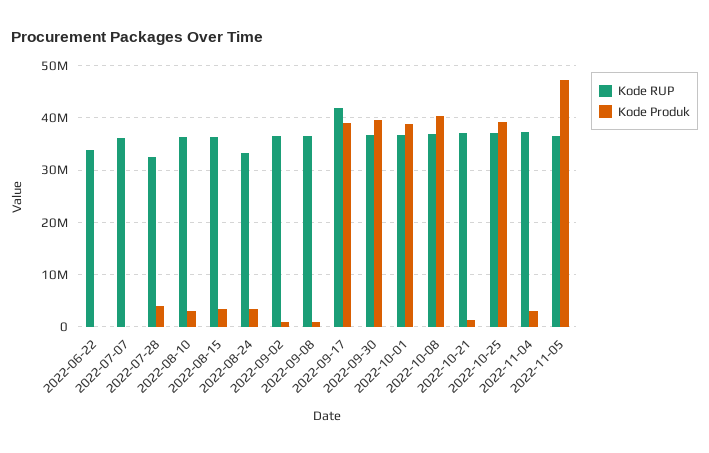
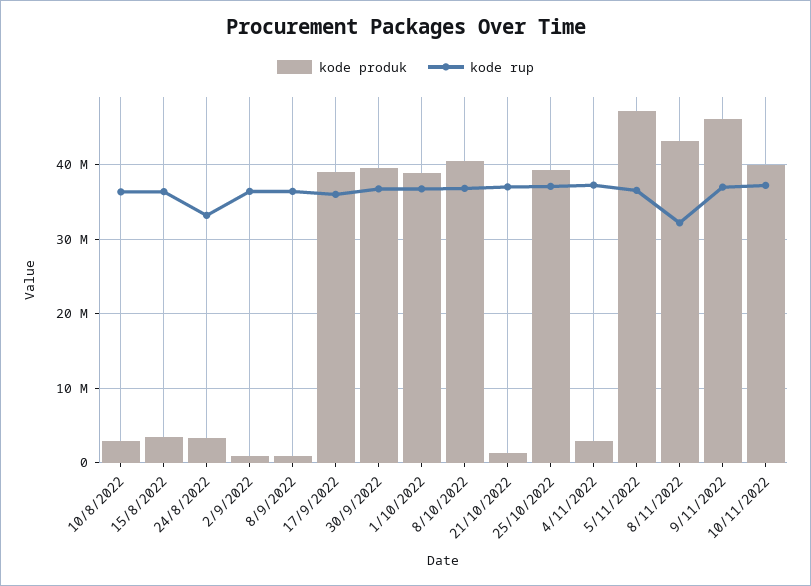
Kode RUP, 2022-06-22: 34000000 -> none
Kode Produk, 2022-06-22: 0 -> none
Kode RUP, 2022-07-07: 36000000 -> none
Kode Produk, 2022-07-07: 0 -> none
Kode RUP, 2022-07-28: 32000000 -> none
Kode Produk, 2022-07-28: 4000000 -> none
Kode RUP, 2022-09-17: 42000000 -> 36000000
Kode Produk, 8/11/2022: none -> 43000000
Kode RUP, 8/11/2022: none -> 32000000
Kode Produk, 9/11/2022: none -> 46000000
Kode RUP, 9/11/2022: none -> 37000000
Kode Produk, 10/11/2022: none -> 40000000
Kode RUP, 10/11/2022: none -> 37000000

